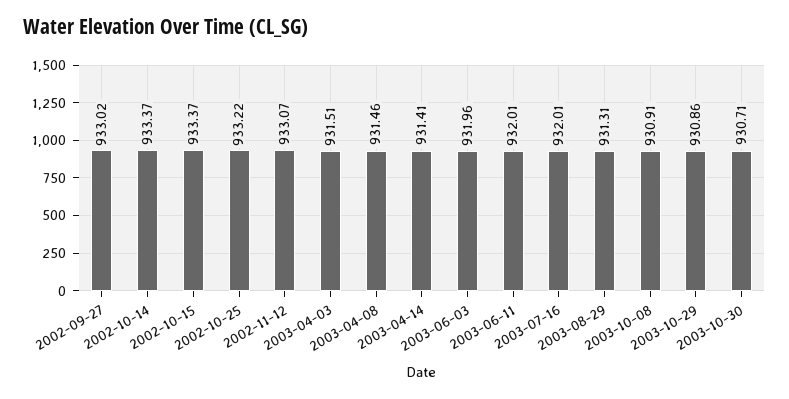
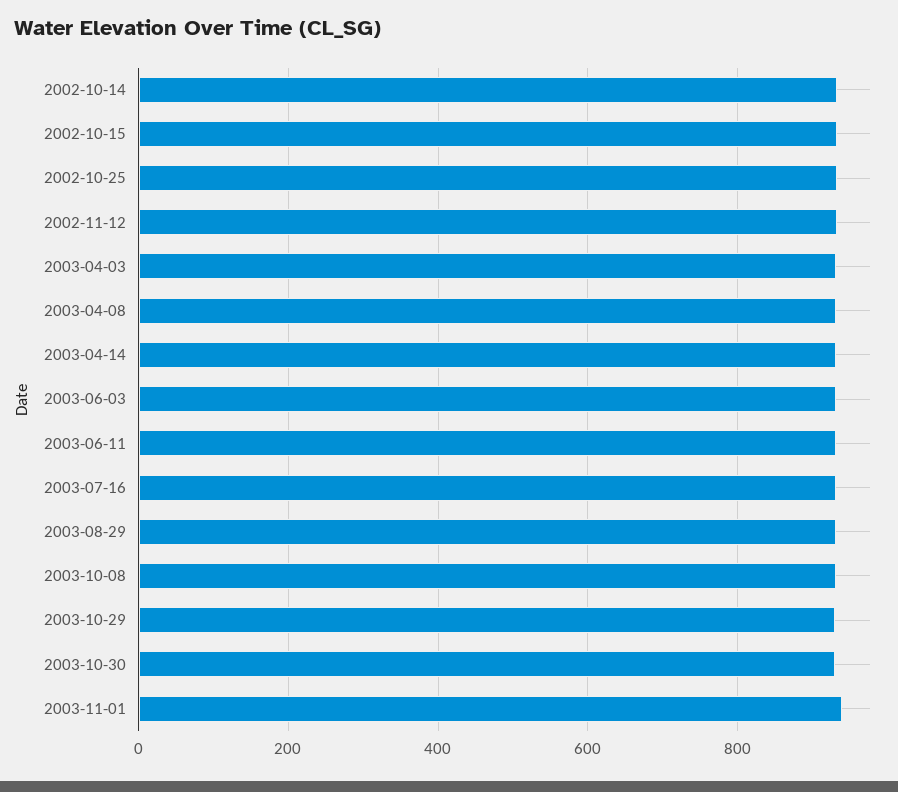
2002-09-27: 933.02 -> none
2003-11-01: none -> 940

